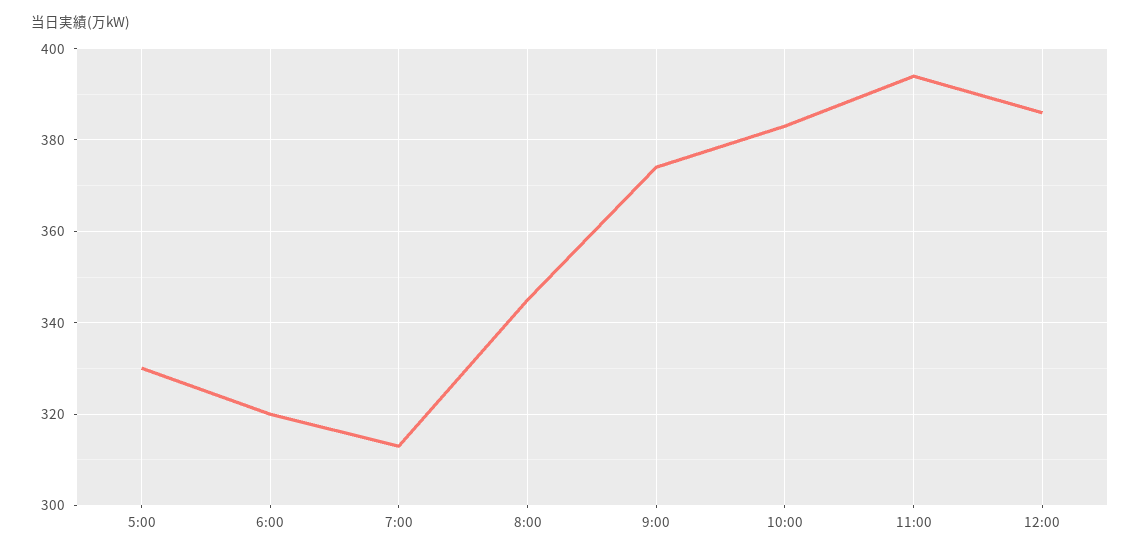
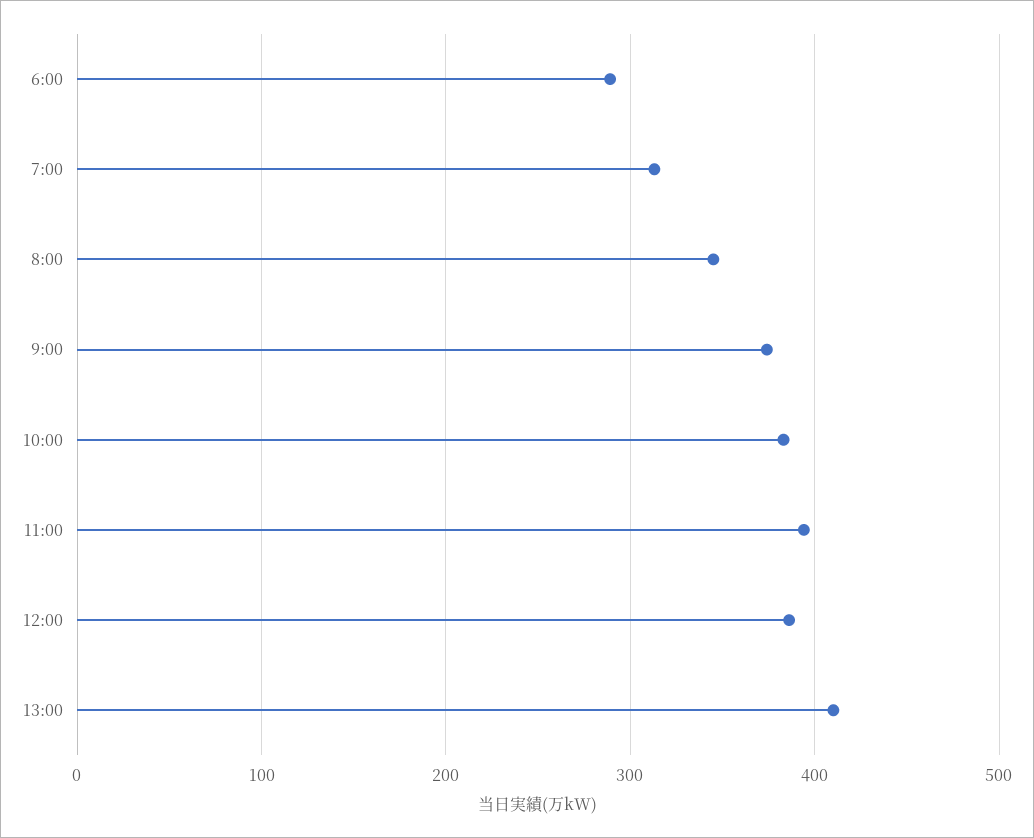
5:00: 330 -> none
6:00: 320 -> 290
13:00: none -> 410

